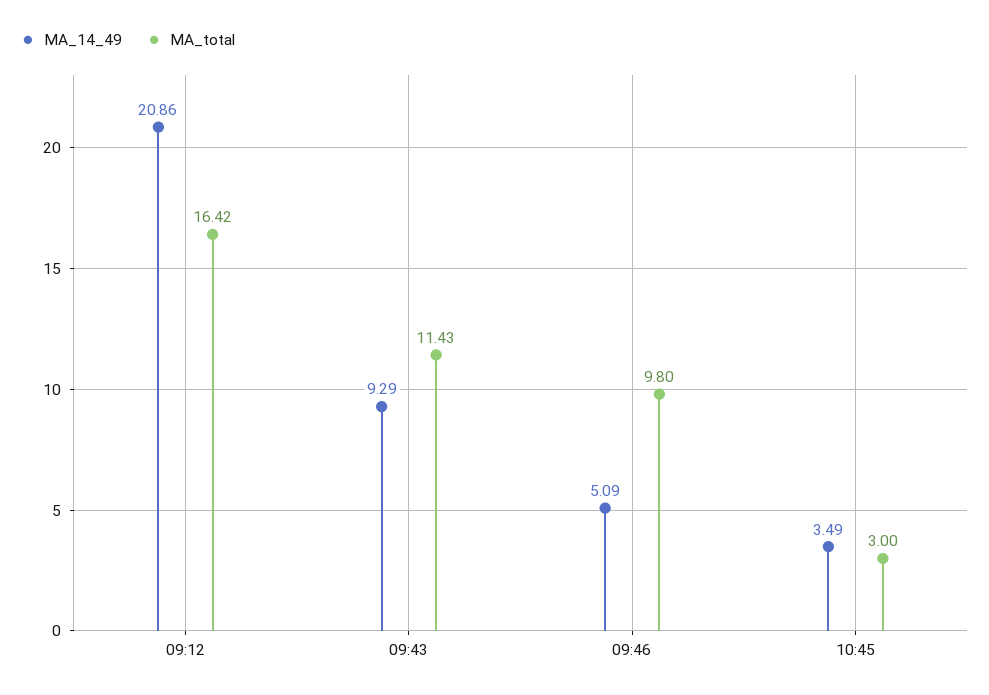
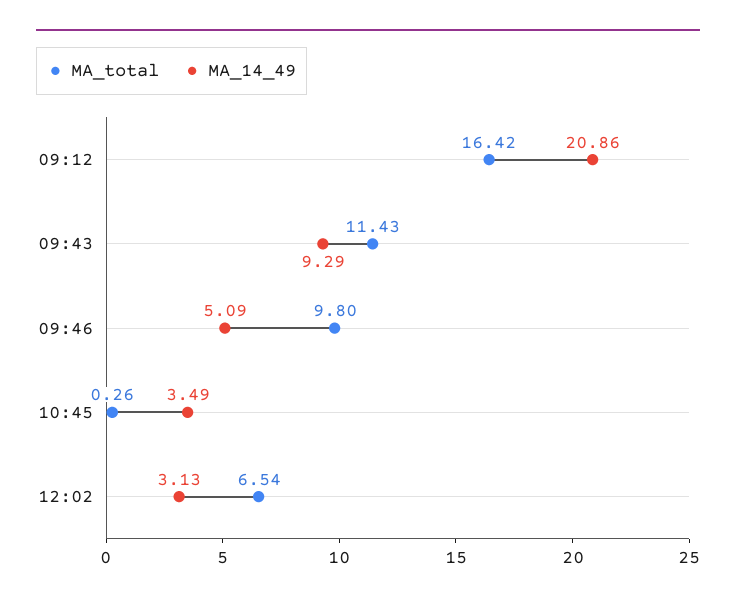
MA_total, 10:45: 3 -> 0.26
MA_total, 12:02: none -> 6.54
MA_14_49, 12:02: none -> 3.13

